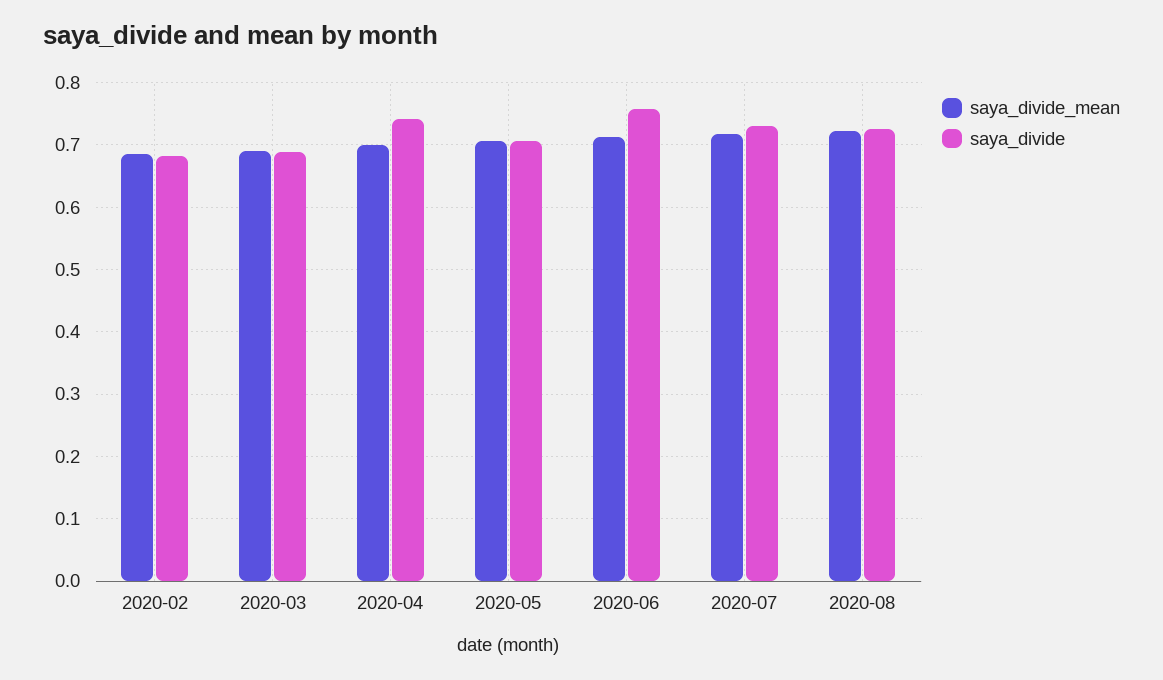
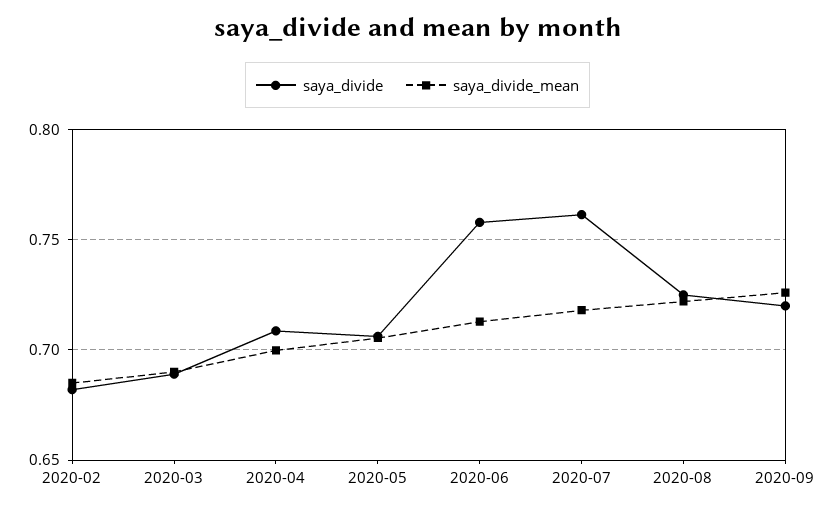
saya_divide, 2020-04: 0.74 -> 0.71
saya_divide, 2020-07: 0.73 -> 0.76
saya_divide, 2020-09: none -> 0.72
saya_divide_mean, 2020-09: none -> 0.725

